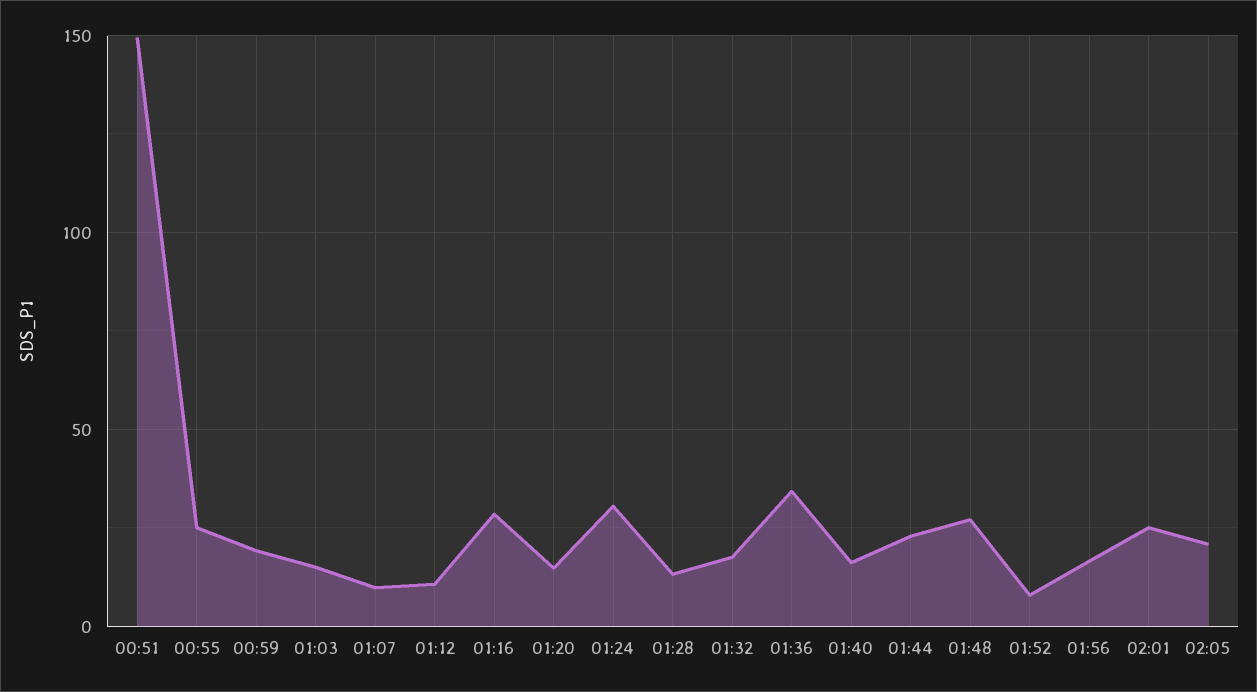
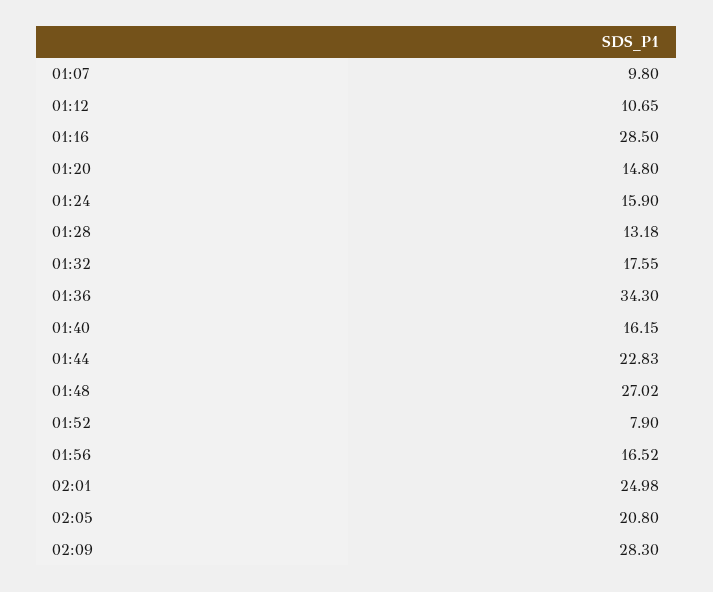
00:51: 150 -> none
00:55: 25 -> none
00:59: 20 -> none
01:03: 15 -> none
01:24: 30 -> 15.9
02:09: none -> 28.3

